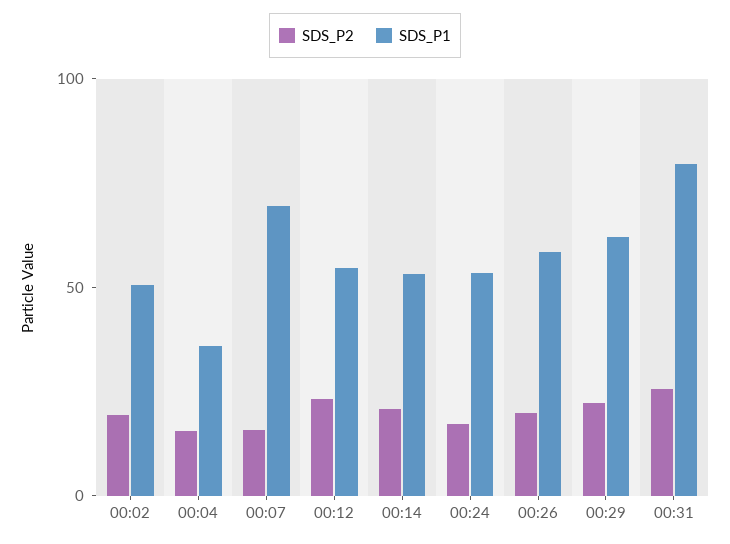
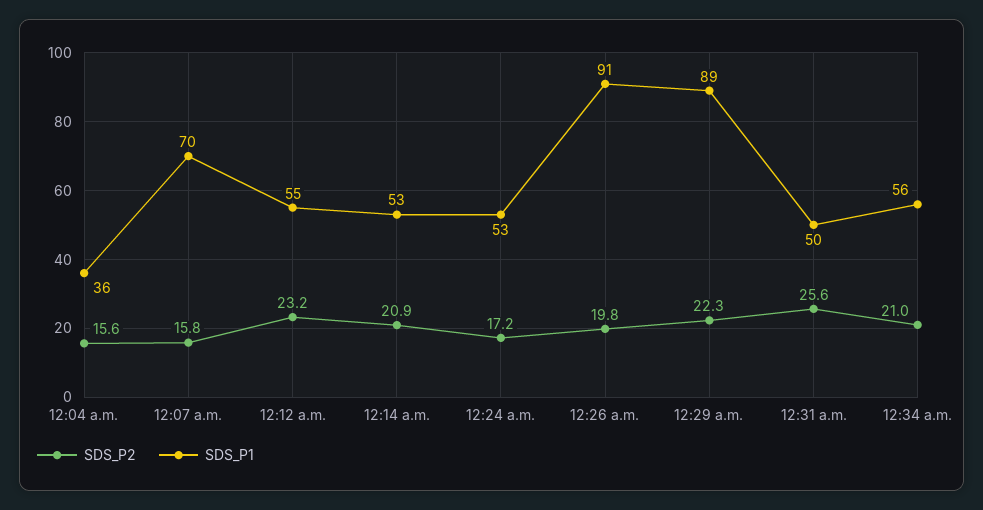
SDS_P2, 00:02: 20 -> none
SDS_P1, 00:02: 50 -> none
SDS_P1, 00:26: 60 -> 91
SDS_P1, 00:29: 60 -> 89
SDS_P1, 00:31: 80 -> 50
SDS_P2, 12:34 a.m.: none -> 21
SDS_P1, 12:34 a.m.: none -> 56

